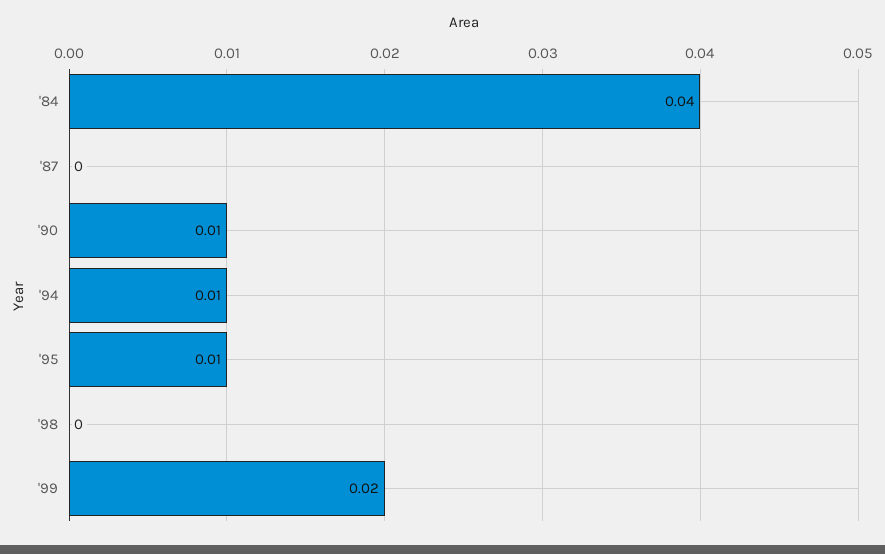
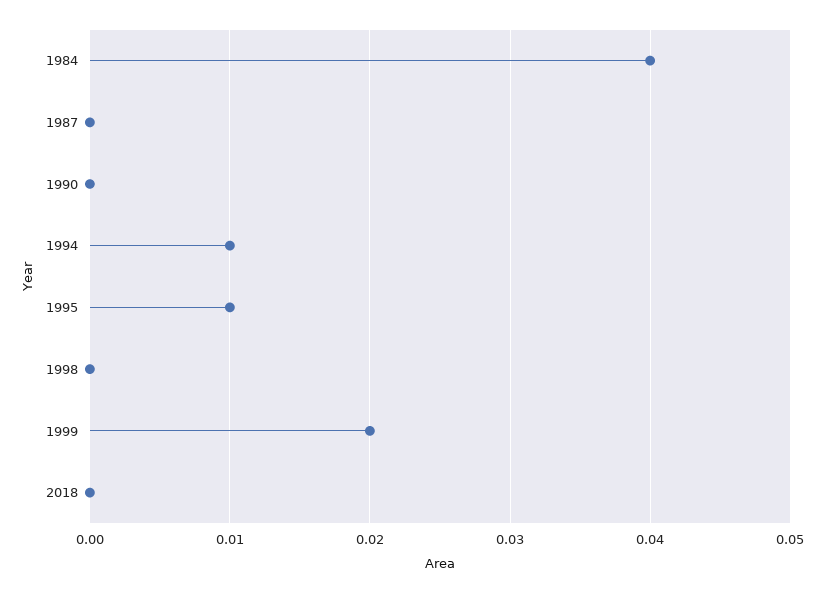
'90: 0.01 -> 0
2018: none -> 0

